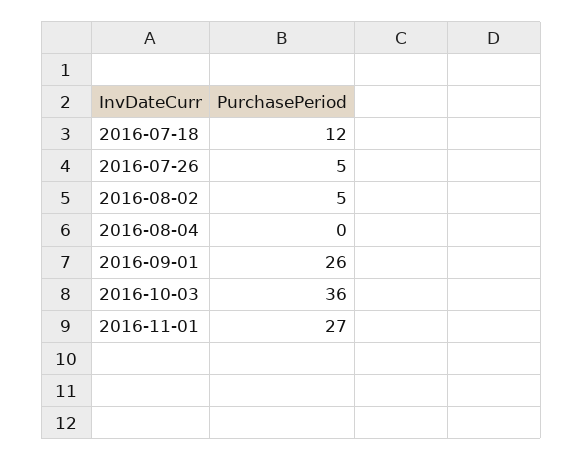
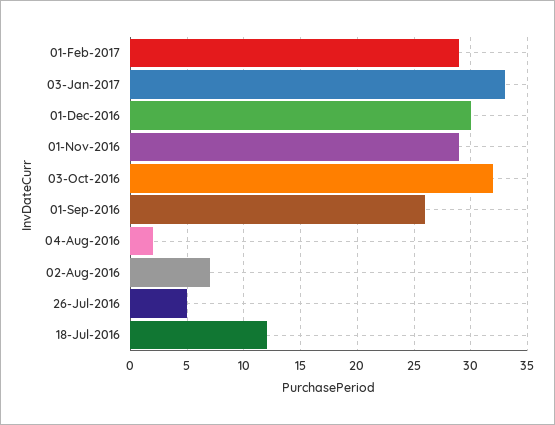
2016-08-02: 5 -> 7
2016-08-04: 0 -> 2
2016-10-03: 36 -> 32
2016-11-01: 27 -> 29
01-Feb-2017: none -> 29
03-Jan-2017: none -> 33
01-Dec-2016: none -> 30

